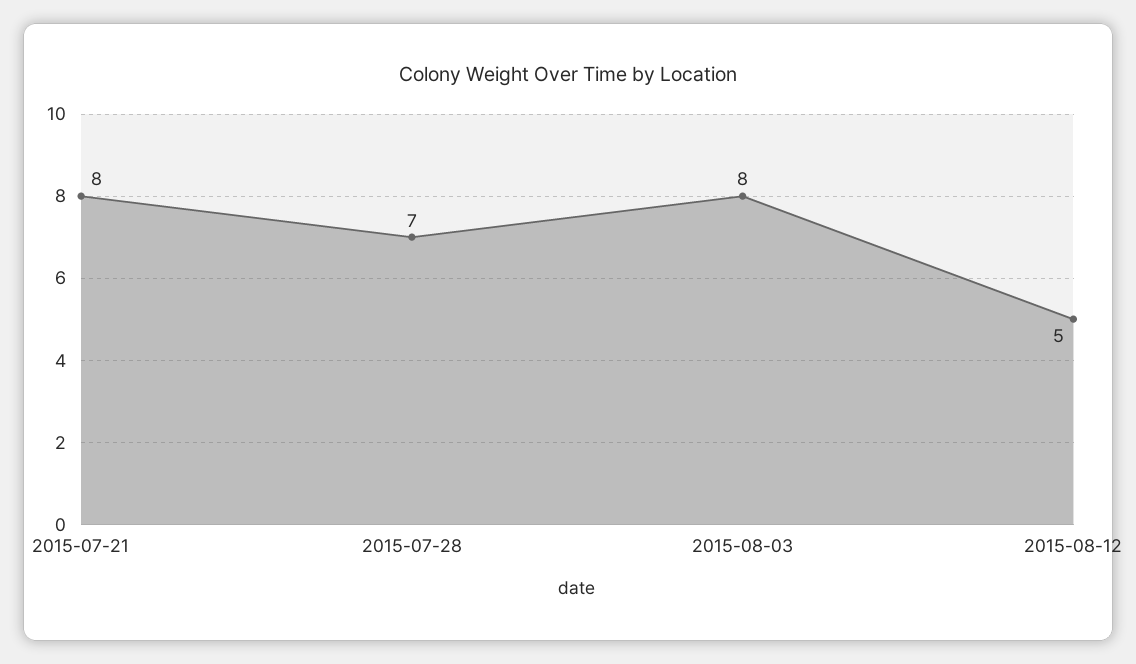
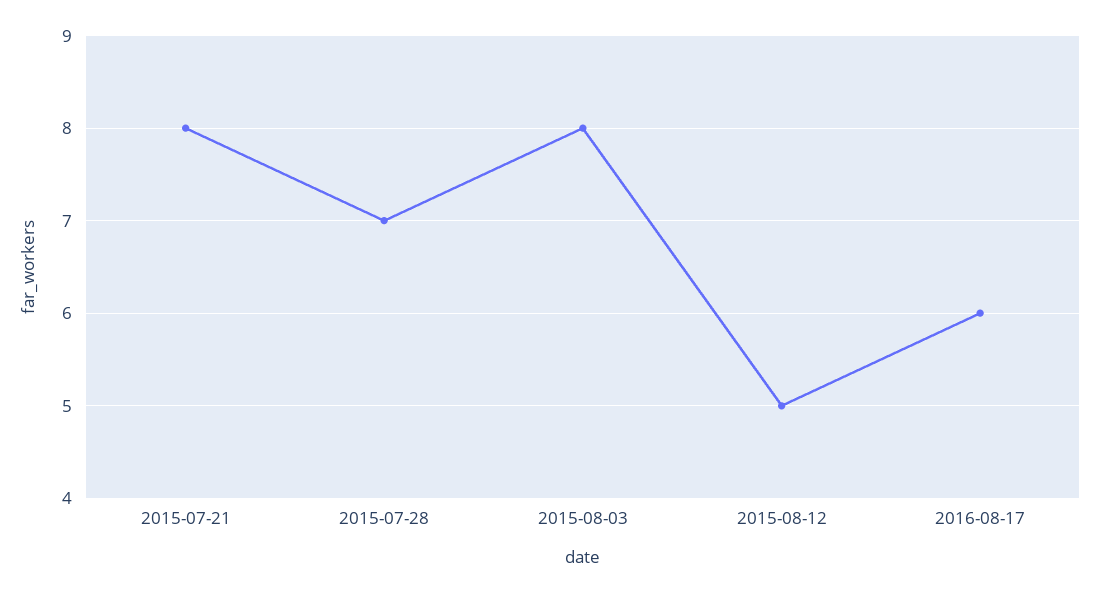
2016-08-17: none -> 6

